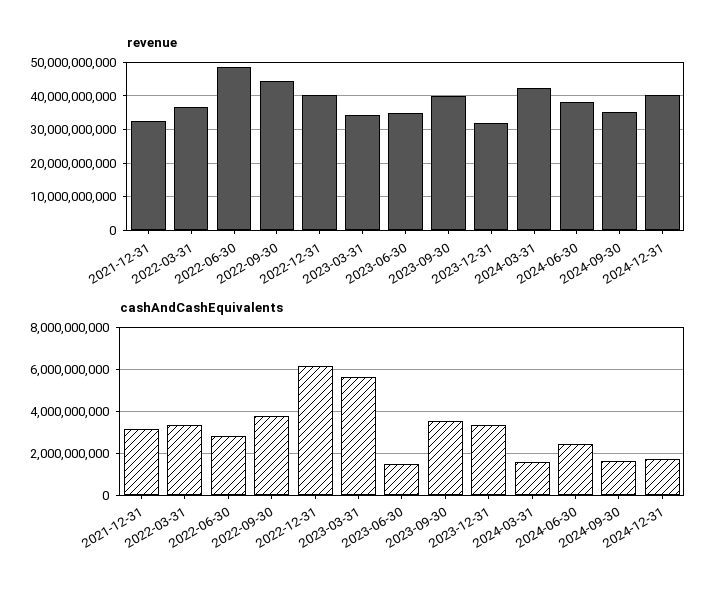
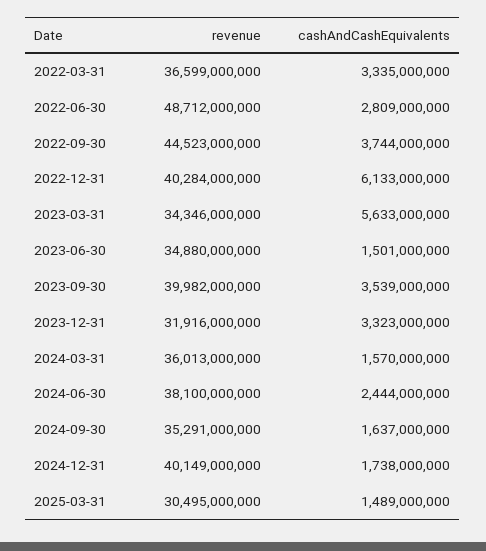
revenue, 2021-12-31: 32000000000 -> none
revenue, 2024-03-31: 42000000000 -> 36013000000
cashAndCashEquivalents, 2021-12-31: 3000000000 -> none
revenue, 2025-03-31: none -> 30495000000
cashAndCashEquivalents, 2025-03-31: none -> 1489000000

